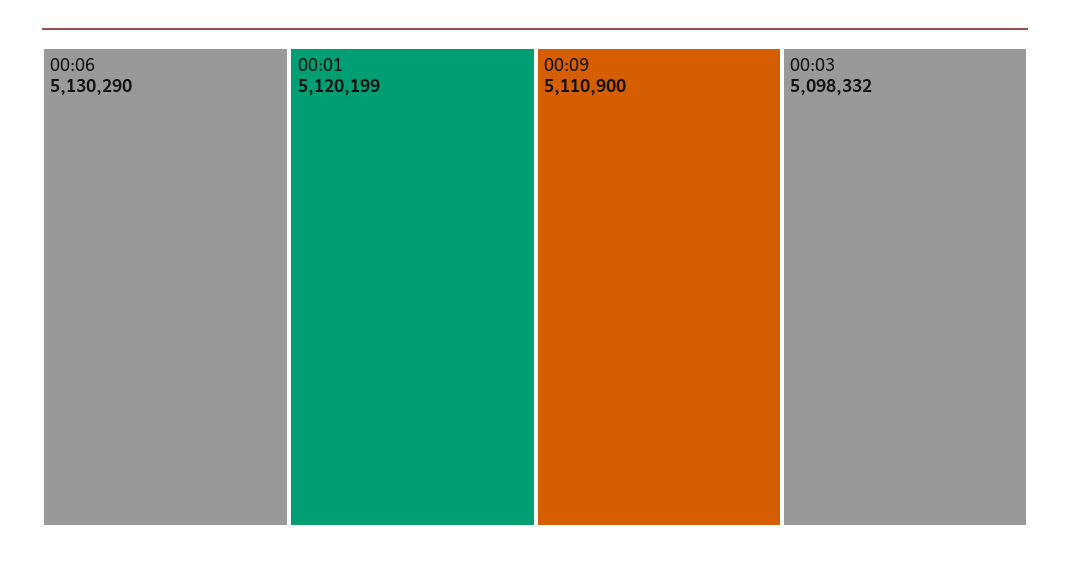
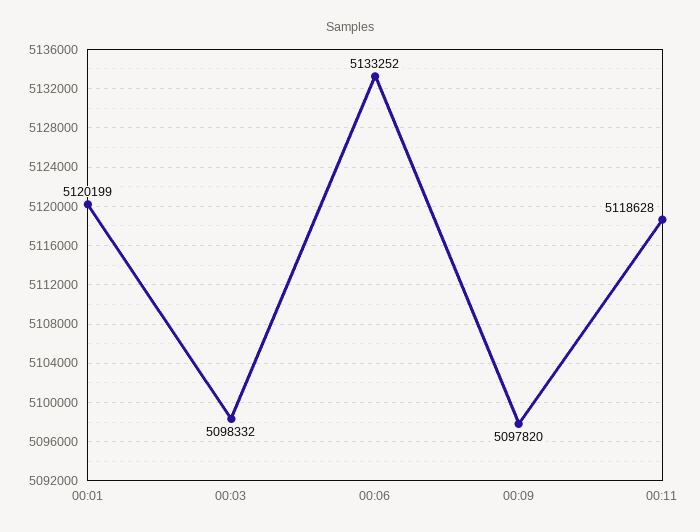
00:06: 5130290 -> 5133252
00:09: 5110900 -> 5097820
00:11: none -> 5118628

